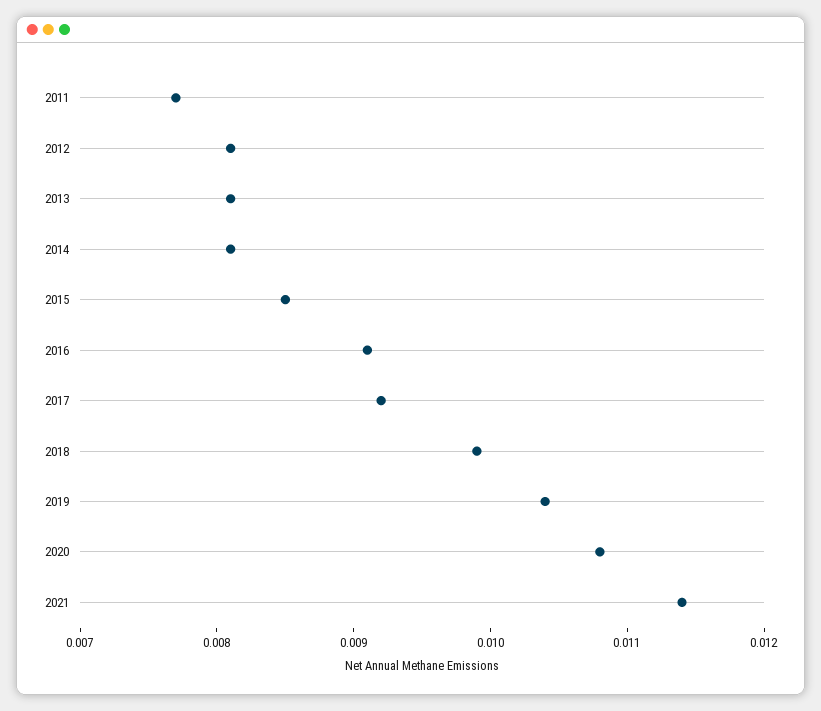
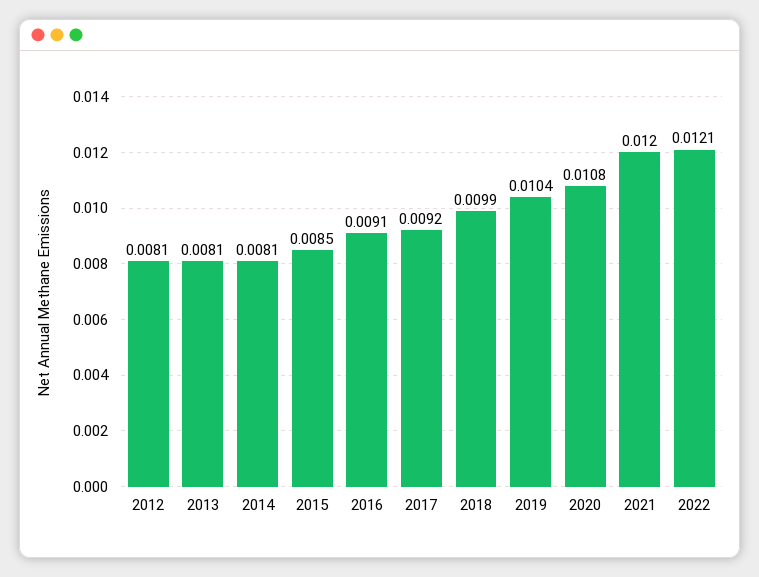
2011: 0.0077 -> none
2021: 0.0114 -> 0.012
2022: none -> 0.0121

